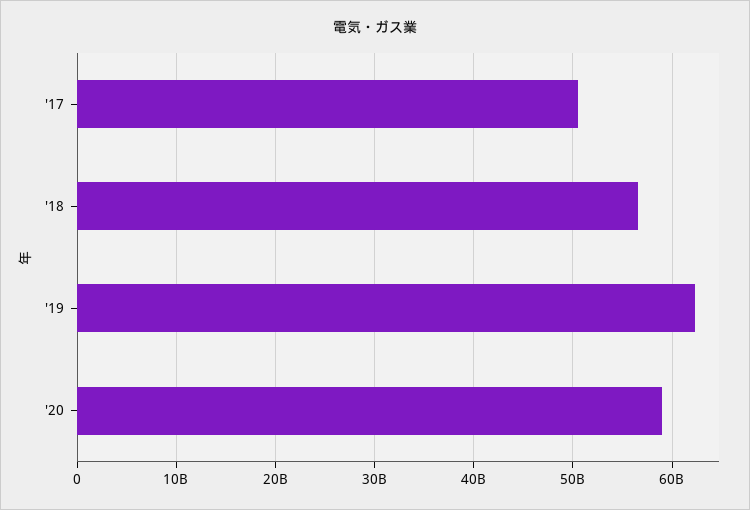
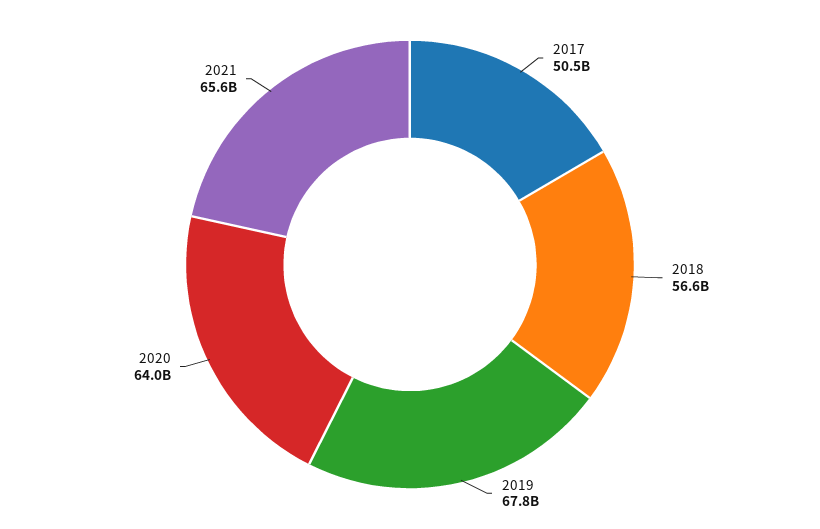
'19: 62000000000 -> 67800000000
'20: 59000000000 -> 64000000000
2021: none -> 65600000000

